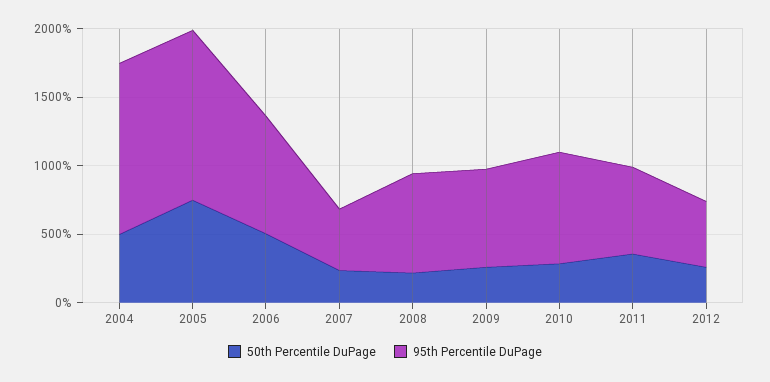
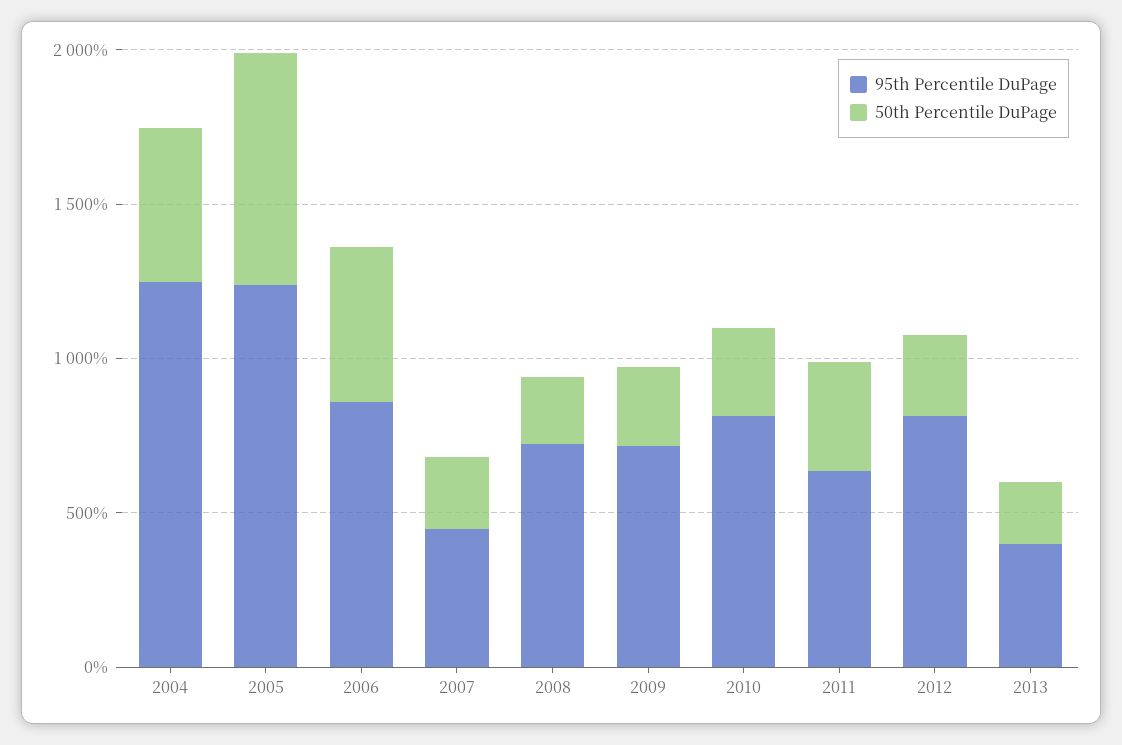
95th Percentile DuPage, 2012: 500 -> 800
95th Percentile DuPage, 2013: none -> 400
50th Percentile DuPage, 2013: none -> 200

